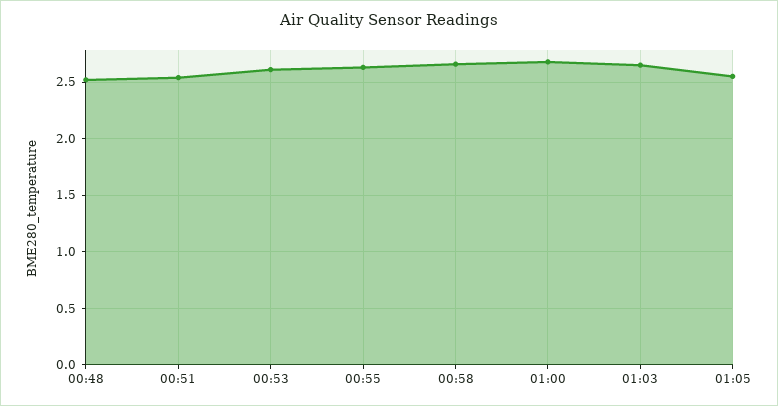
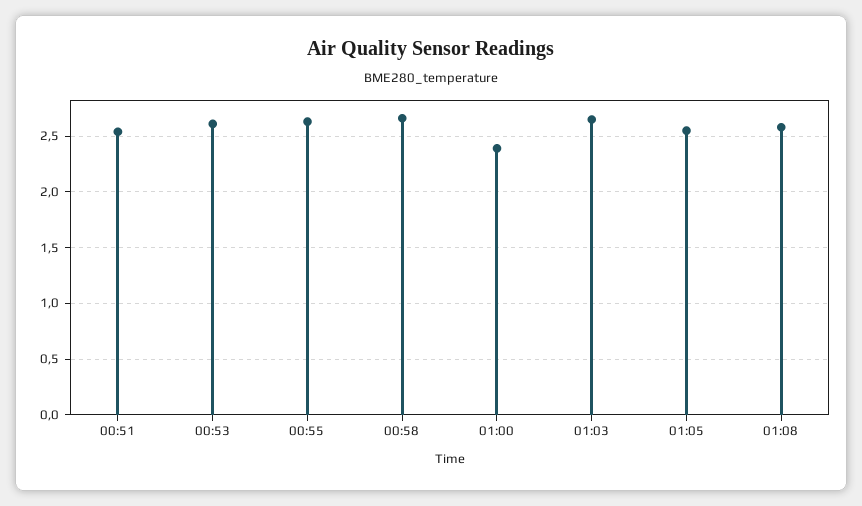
00:48: 2.5 -> none
01:00: 2.7 -> 2.4
01:08: none -> 2.6

